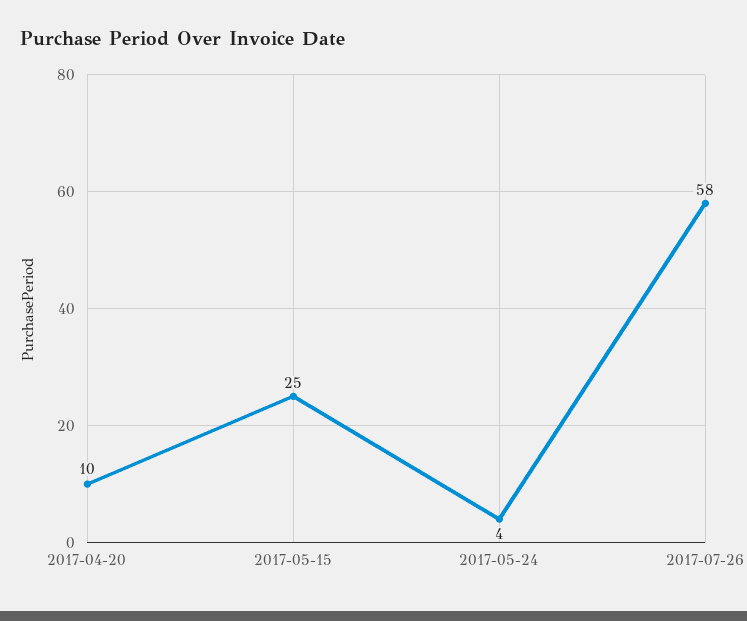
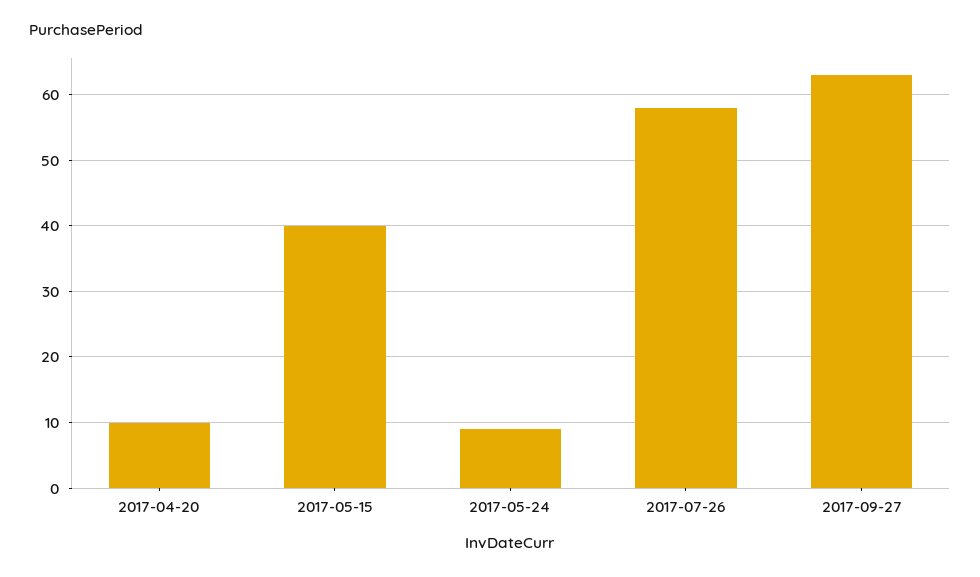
2017-05-15: 25 -> 40
2017-05-24: 4 -> 9
2017-09-27: none -> 63

